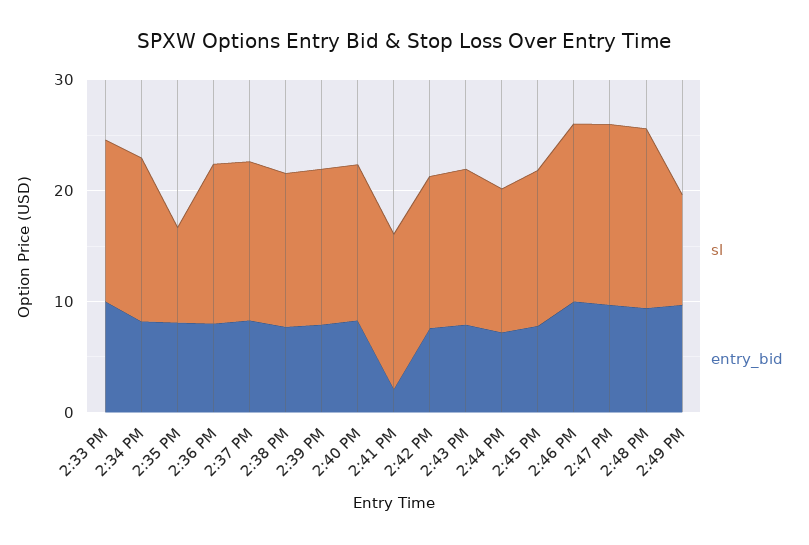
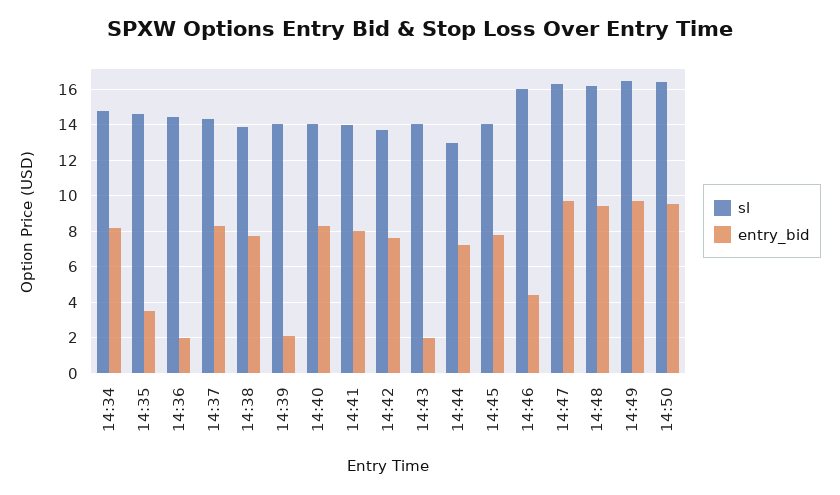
sl, 2:33 PM: 14 -> none
entry_bid, 2:33 PM: 10 -> none
sl, 2:35 PM: 8 -> 14.5
entry_bid, 2:35 PM: 8 -> 3.5
entry_bid, 2:36 PM: 8 -> 2
entry_bid, 2:39 PM: 8 -> 2
entry_bid, 2:41 PM: 2 -> 8
entry_bid, 2:43 PM: 8 -> 2
entry_bid, 2:46 PM: 10 -> 4.5
sl, 2:49 PM: 10 -> 16.5
sl, 14:50: none -> 16.5
entry_bid, 14:50: none -> 9.5

